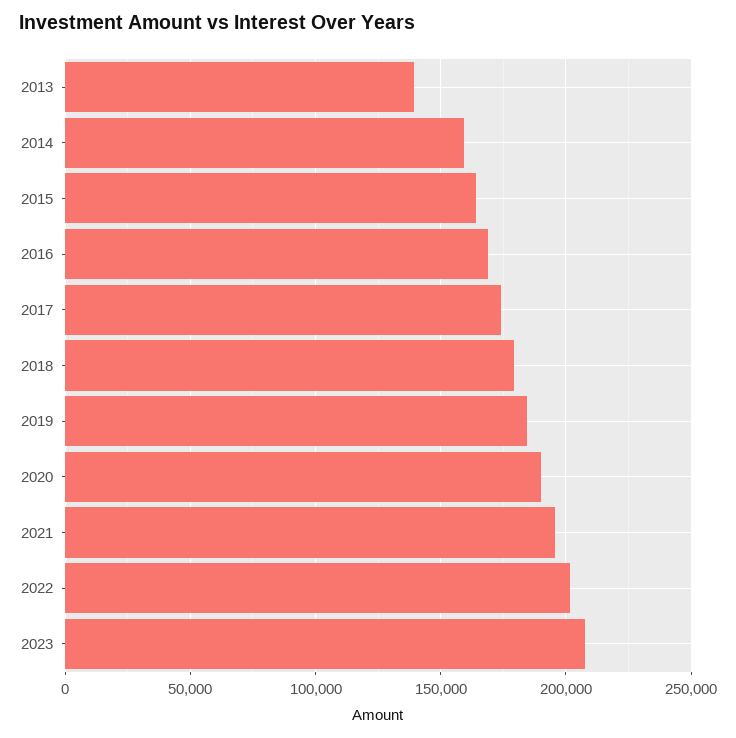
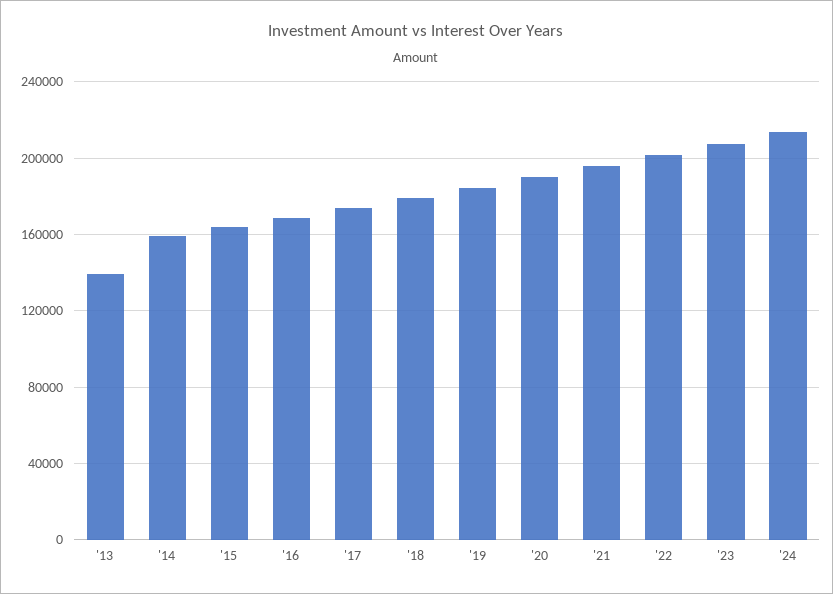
'24: none -> 215000

